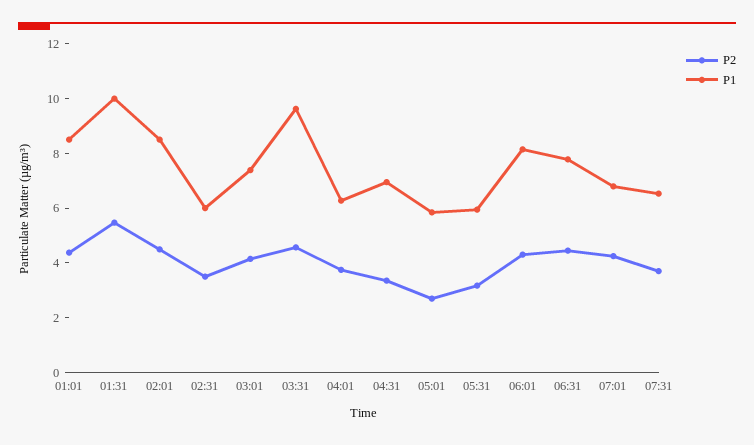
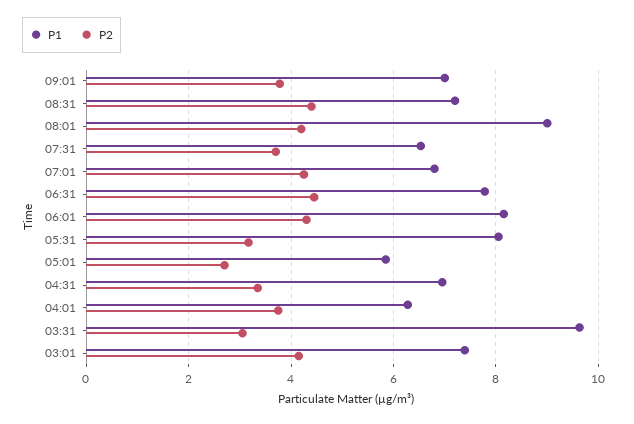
P2, 01:01: 4.5 -> none
P1, 01:01: 8.5 -> none
P2, 01:31: 5.5 -> none
P1, 01:31: 10 -> none
P2, 02:01: 4.5 -> none
P1, 02:01: 8.5 -> none
P2, 02:31: 3.5 -> none
P1, 02:31: 6 -> none
P2, 03:31: 4.5 -> 3
P1, 05:31: 6 -> 8
P1, 09:01: none -> 7
P2, 09:01: none -> 3.8
P1, 08:31: none -> 7.2
P2, 08:31: none -> 4.4
P1, 08:01: none -> 9
P2, 08:01: none -> 4.2

